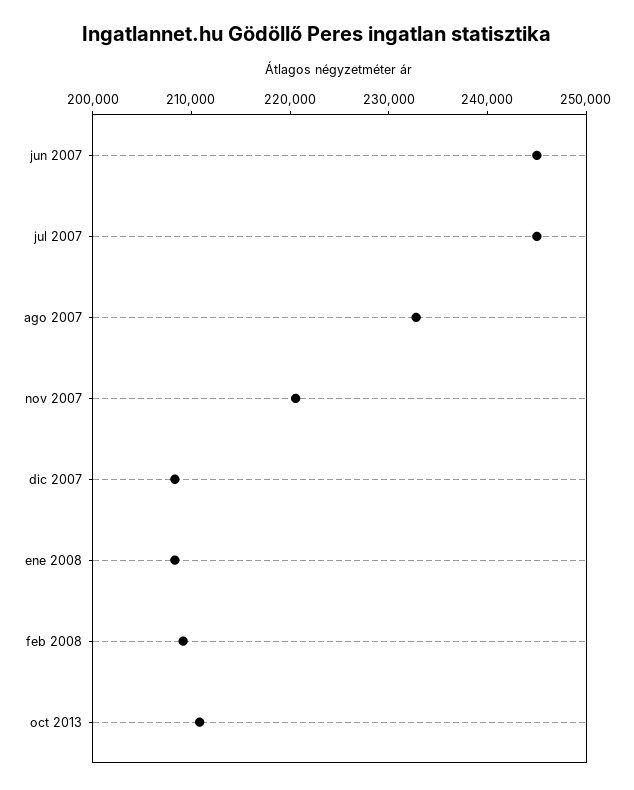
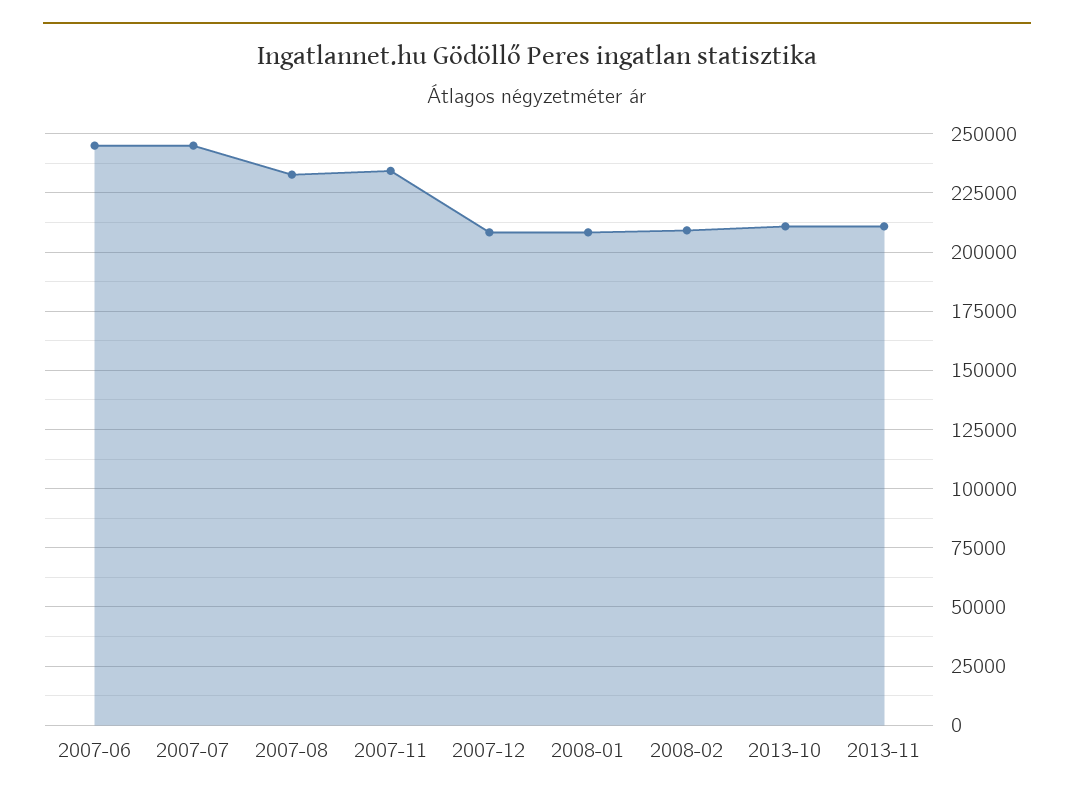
nov 2007: 220000 -> 235000
2013-11: none -> 210000

